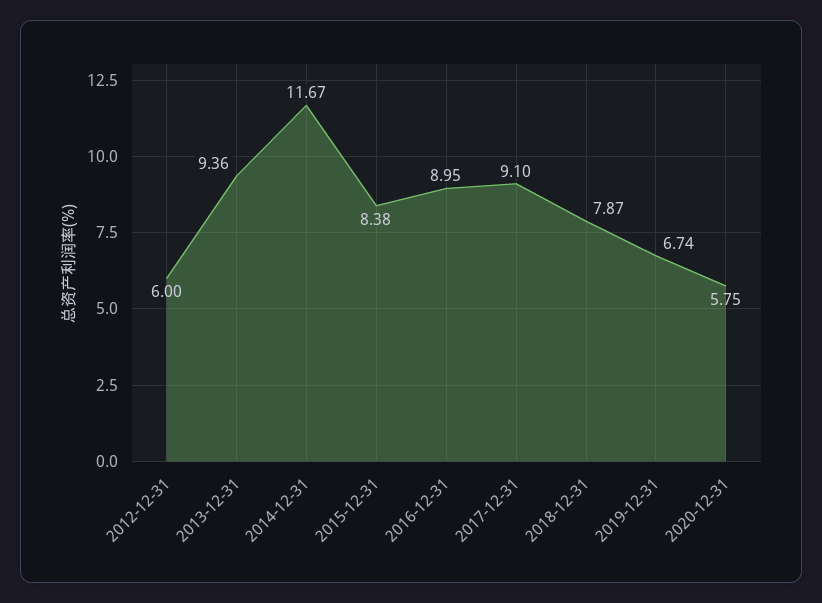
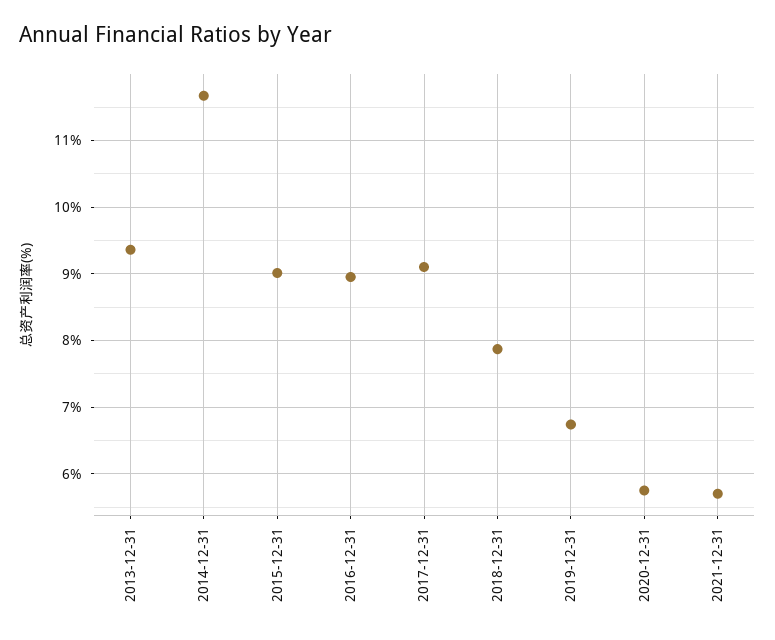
2012-12-31: 6 -> none
2015-12-31: 8.38 -> 9
2021-12-31: none -> 5.7

